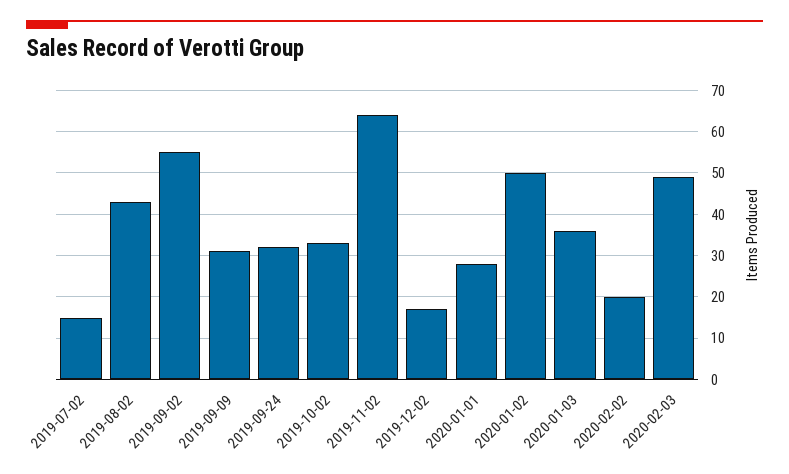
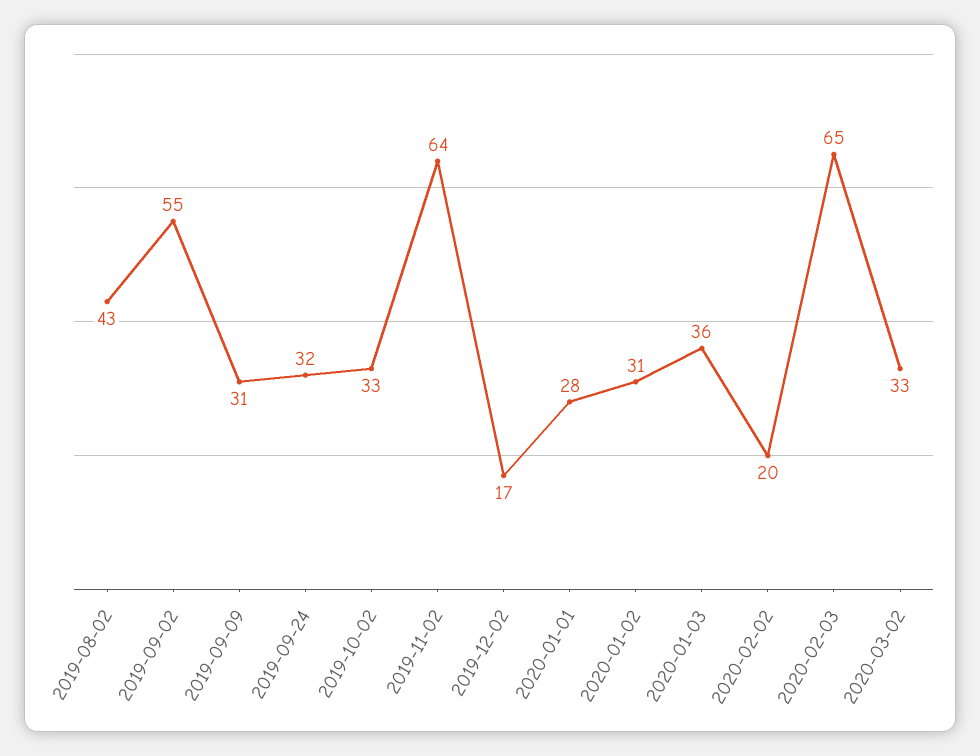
2019-07-02: 15 -> none
2020-01-02: 50 -> 31
2020-02-03: 50 -> 65
2020-03-02: none -> 33

